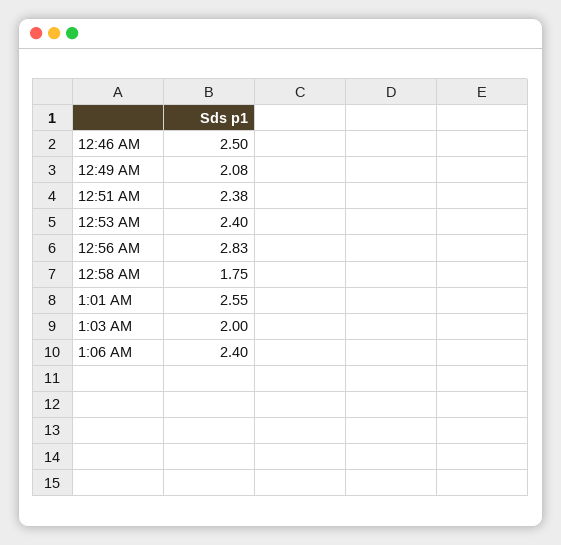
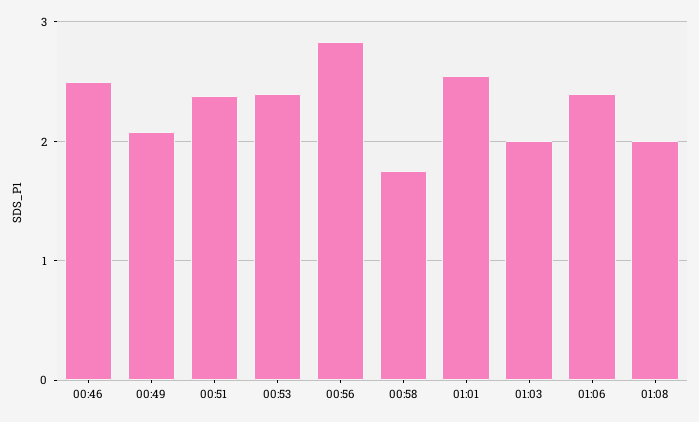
01:08: none -> 2

